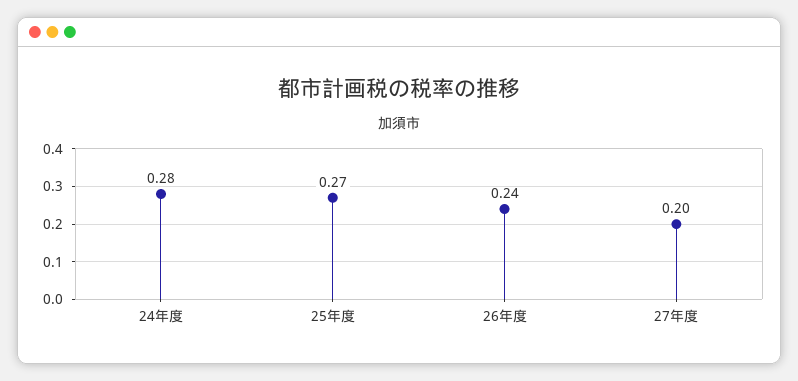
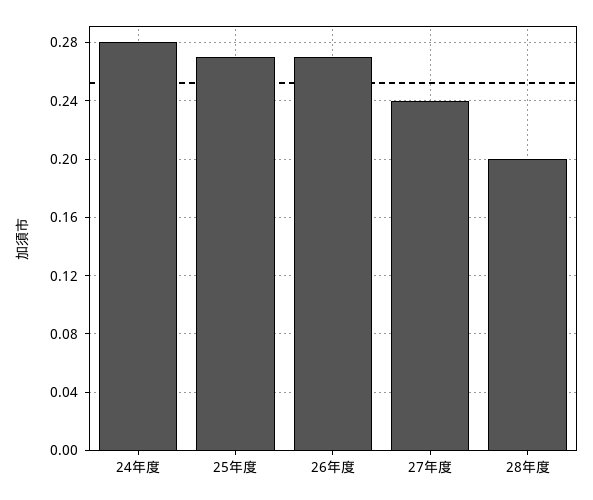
26年度: 0.24 -> 0.27
27年度: 0.2 -> 0.24
28年度: none -> 0.2

